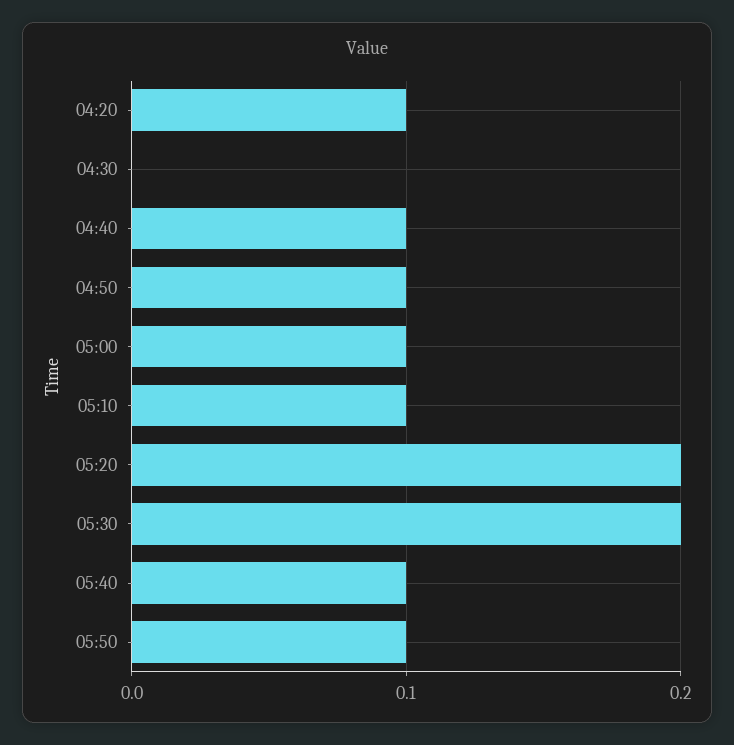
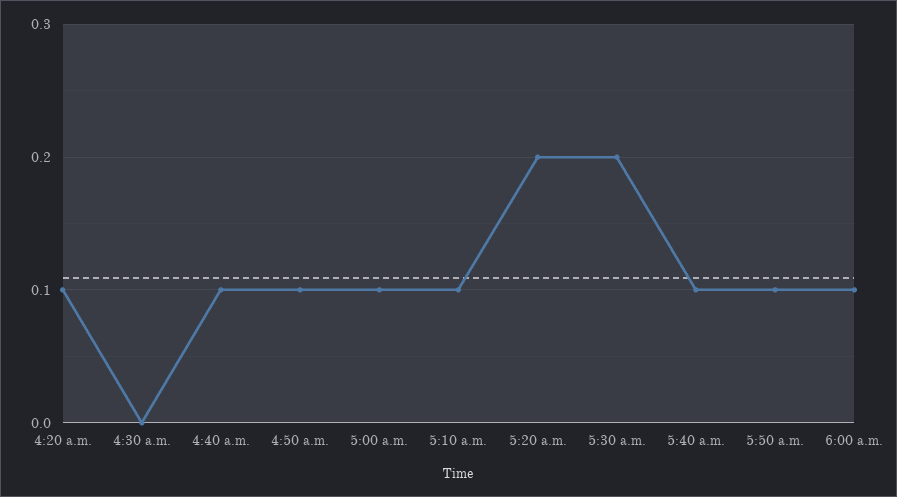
6:00 a.m.: none -> 0.1

